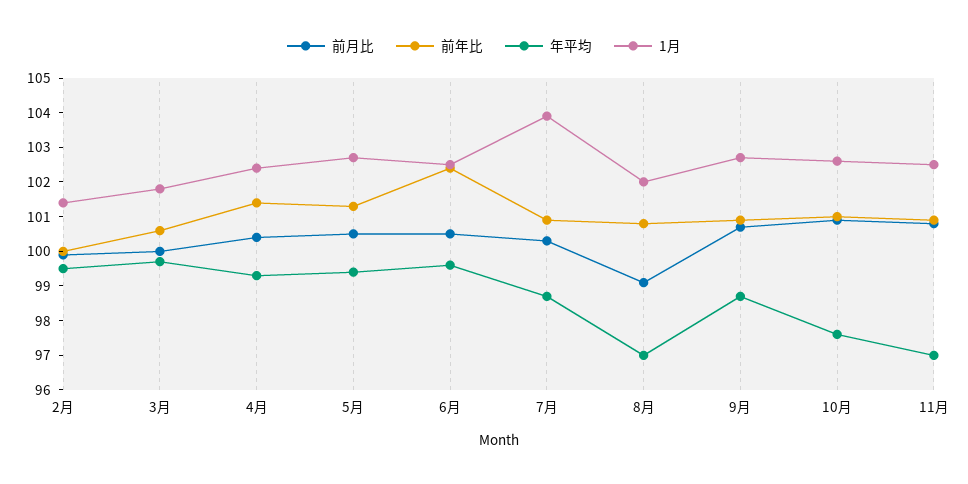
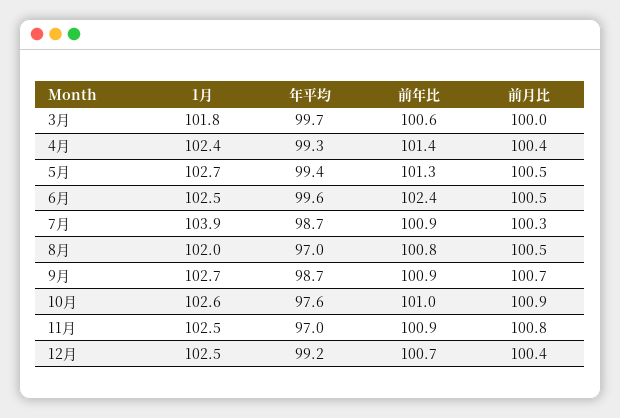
前月比, 2月: 100 -> none
前年比, 2月: 100 -> none
年平均, 2月: 99.5 -> none
1月, 2月: 101.5 -> none
前月比, 8月: 99 -> 100.5
1月, 12月: none -> 102.5
年平均, 12月: none -> 99.2
前年比, 12月: none -> 100.7
前月比, 12月: none -> 100.4

